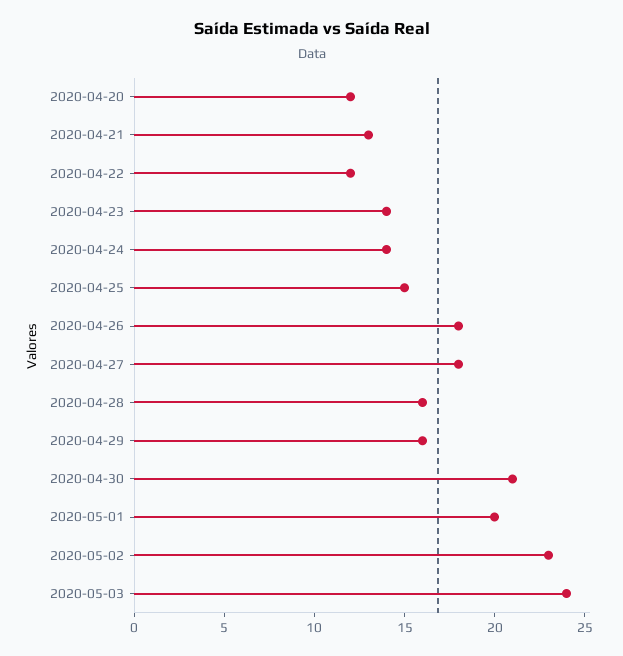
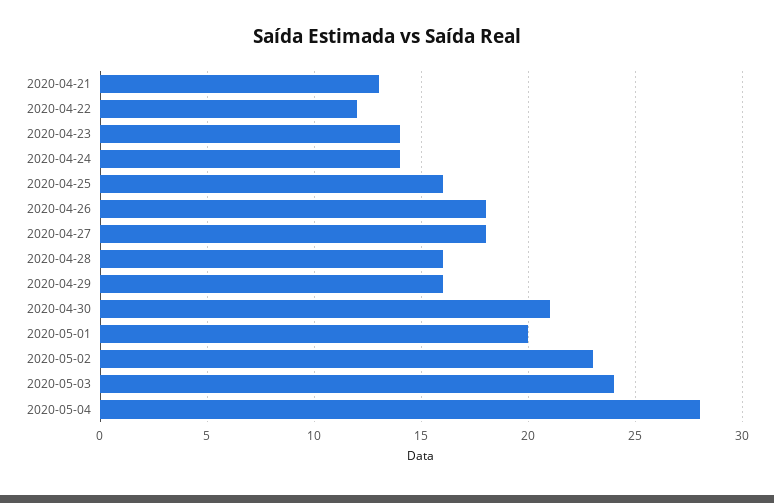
2020-04-20: 12 -> none
2020-04-25: 15 -> 16
2020-05-04: none -> 28

